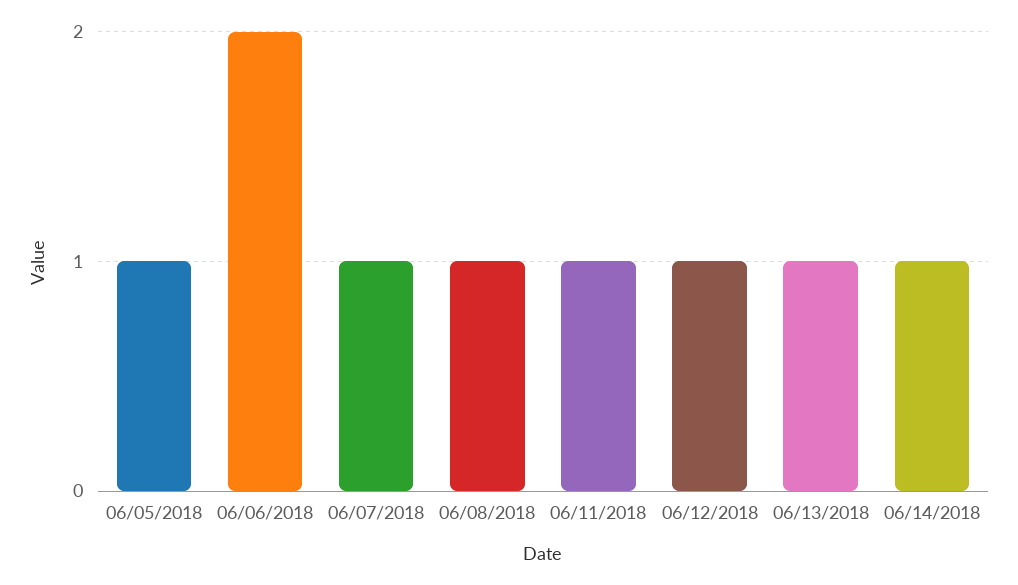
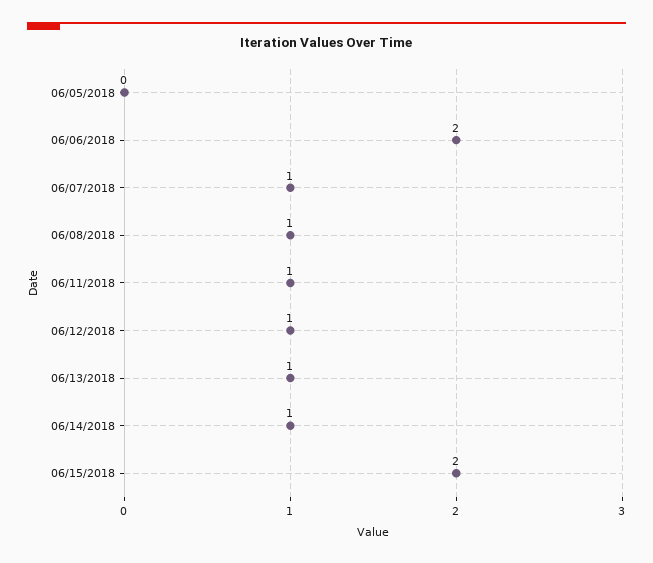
06/05/2018: 1 -> 0
06/15/2018: none -> 2

